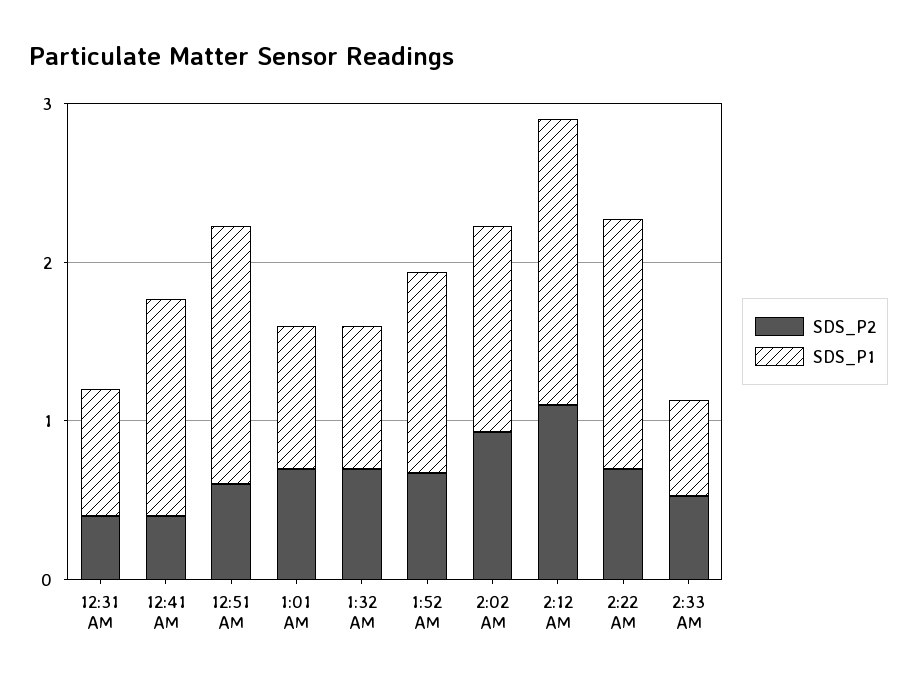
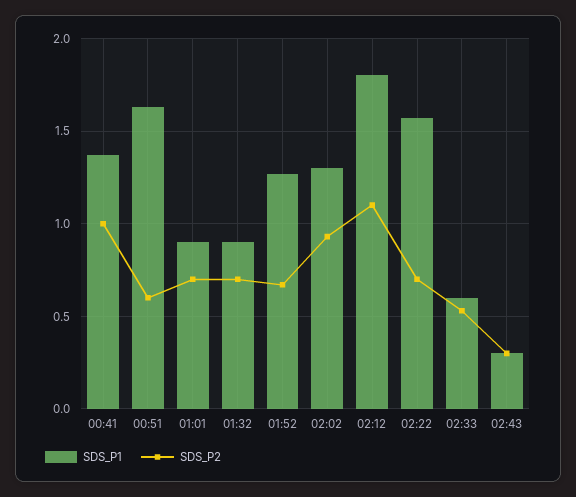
SDS_P2, 12:31 AM: 0.4 -> none
SDS_P1, 12:31 AM: 0.8 -> none
SDS_P2, 12:41 AM: 0.4 -> 1
SDS_P1, 02:43: none -> 0.3
SDS_P2, 02:43: none -> 0.3

